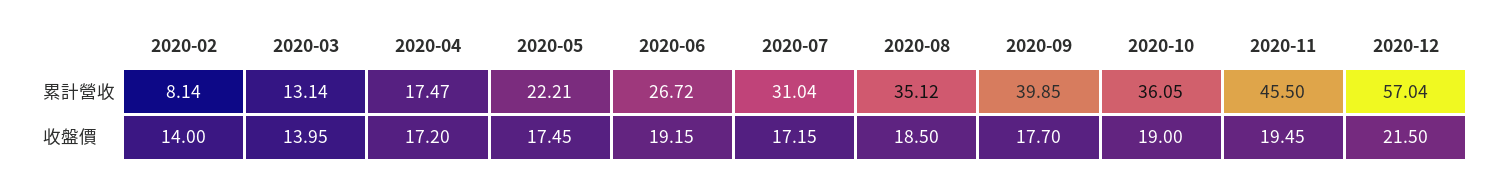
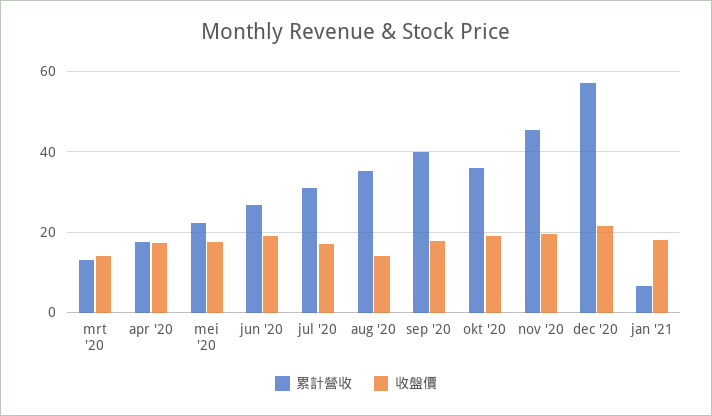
累計營收, 2020-02: 8.14 -> none
收盤價, 2020-02: 14 -> none
收盤價, 2020-08: 18.5 -> 14
累計營收, jan '21: none -> 6
收盤價, jan '21: none -> 18

